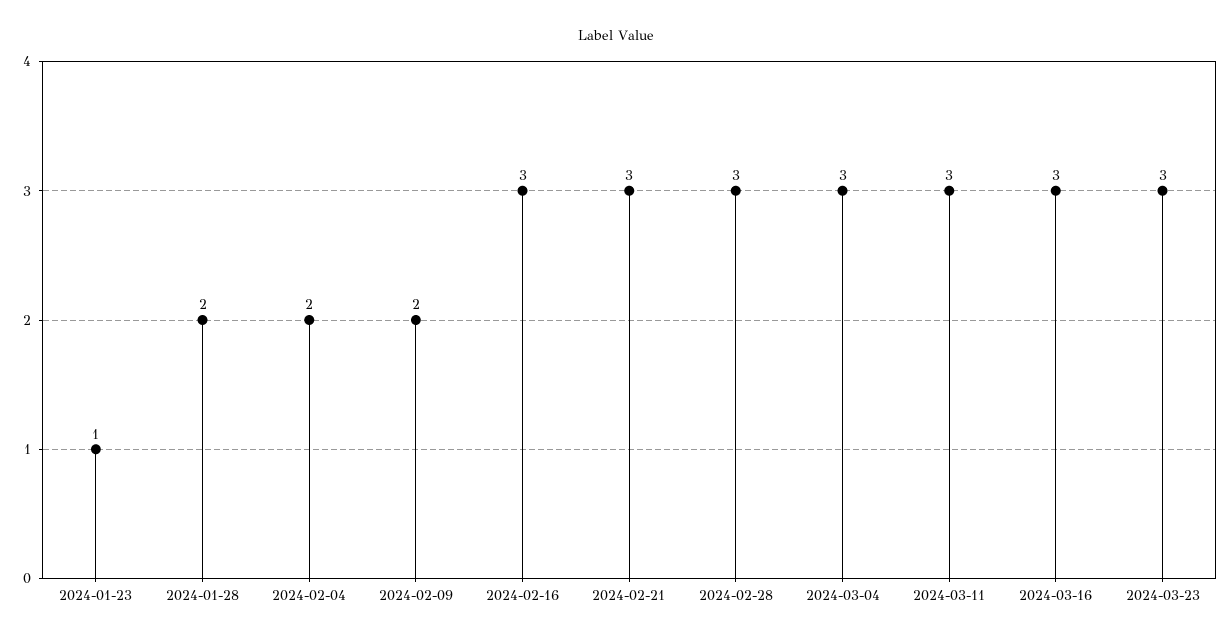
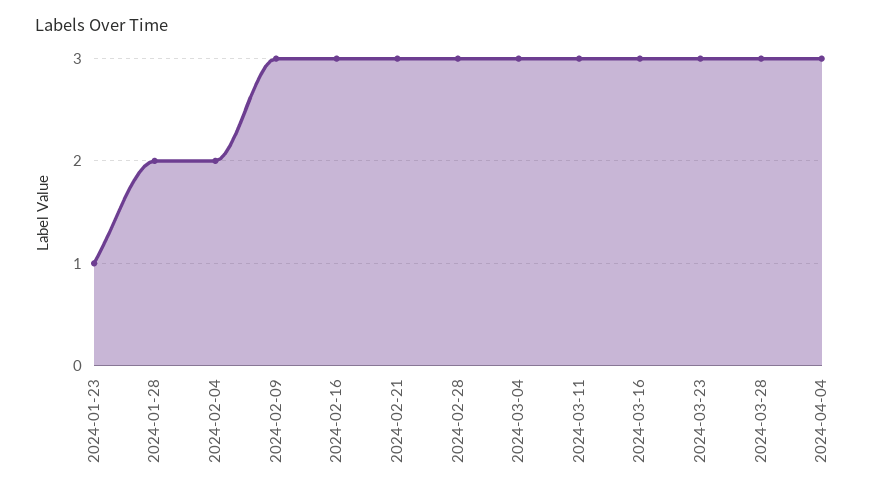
2024-02-09: 2 -> 3
2024-03-28: none -> 3
2024-04-04: none -> 3

